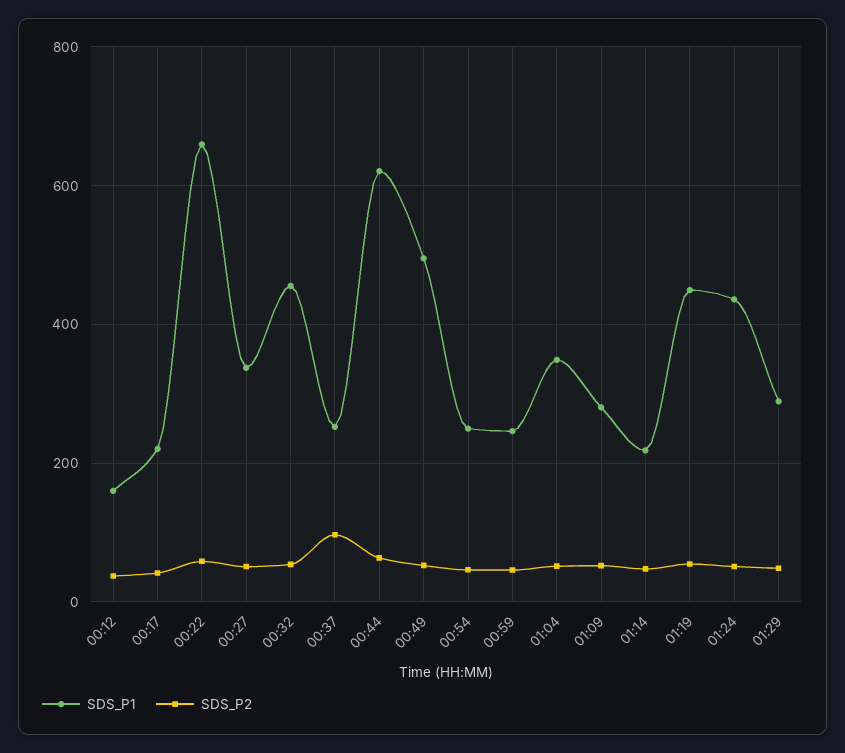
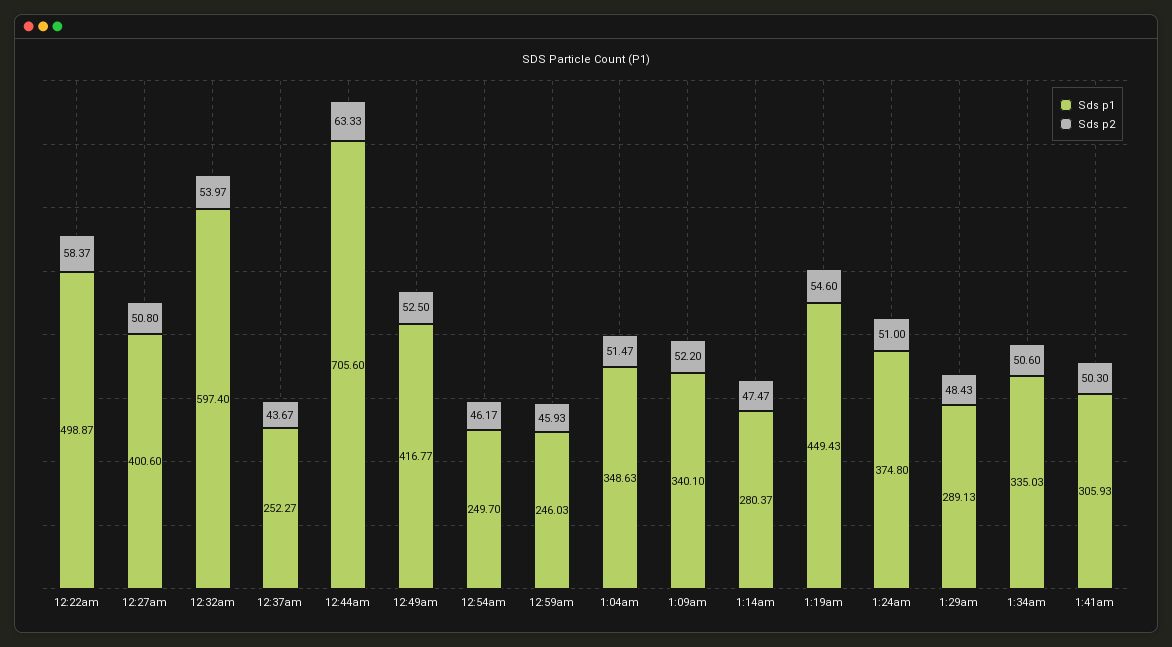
SDS_P1, 00:12: 160 -> none
SDS_P2, 00:12: 40 -> none
SDS_P1, 00:17: 220 -> none
SDS_P2, 00:17: 40 -> none
SDS_P1, 00:22: 660 -> 498.87
SDS_P1, 00:27: 340 -> 400.6
SDS_P1, 00:32: 460 -> 597.4
SDS_P2, 00:37: 100 -> 43.67
SDS_P1, 00:44: 620 -> 705.6
SDS_P1, 00:49: 500 -> 416.77
SDS_P1, 01:09: 280 -> 340.1
SDS_P1, 01:14: 220 -> 280.37
SDS_P1, 01:24: 440 -> 374.8
SDS_P1, 1:34am: none -> 335.03
SDS_P2, 1:34am: none -> 50.6
SDS_P1, 1:41am: none -> 305.93
SDS_P2, 1:41am: none -> 50.3

